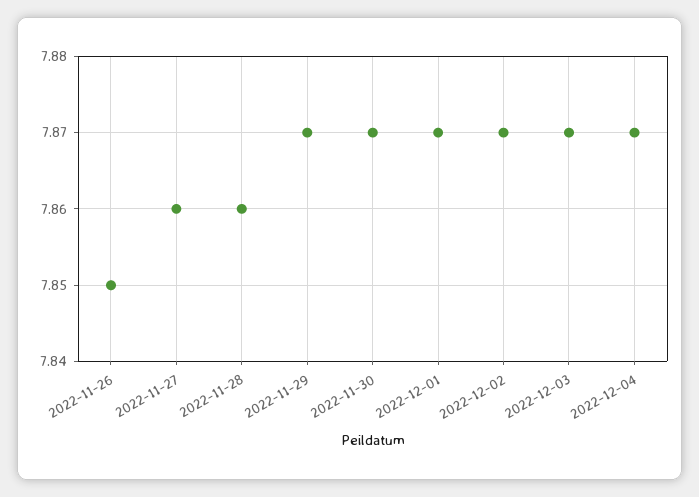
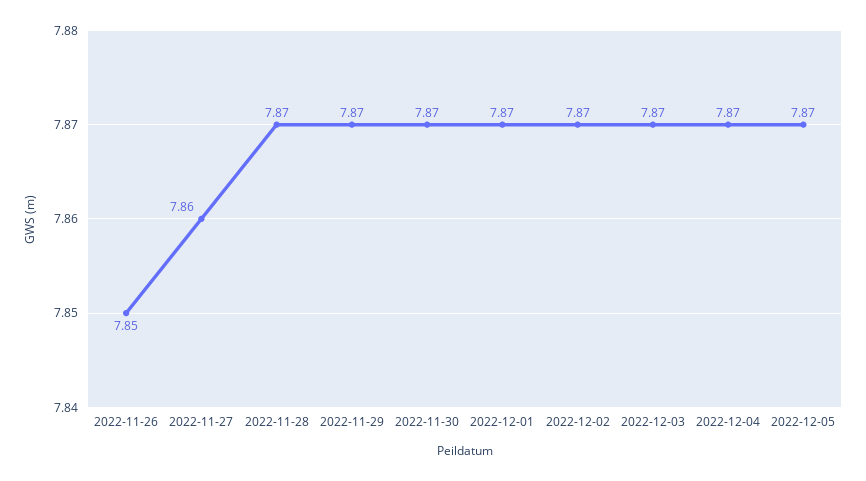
2022-11-28: 7.86 -> 7.87
2022-12-05: none -> 7.87

